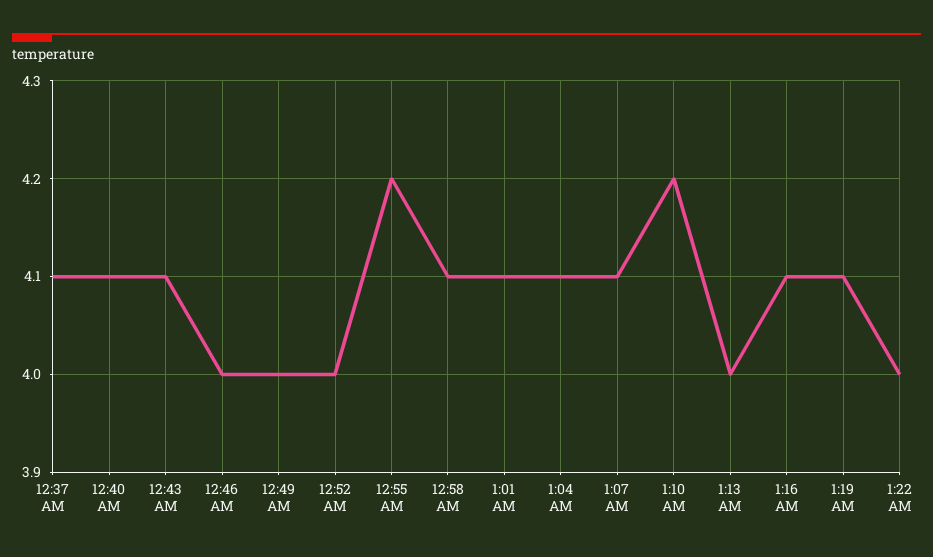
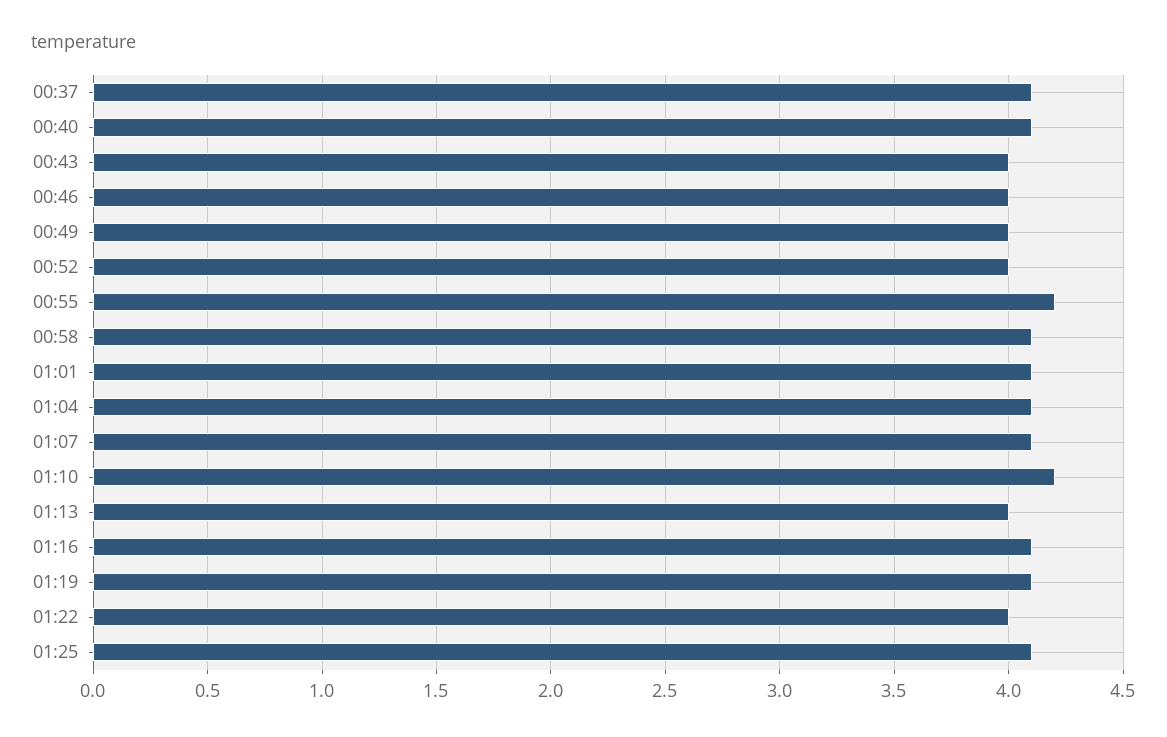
12:43 AM: 4.1 -> 4
01:25: none -> 4.1

